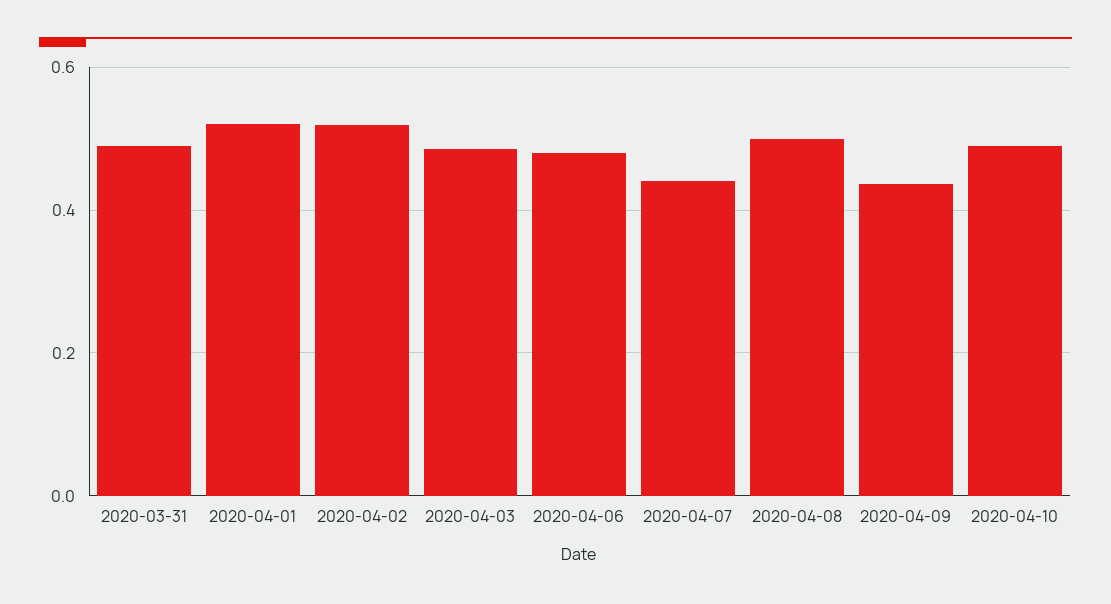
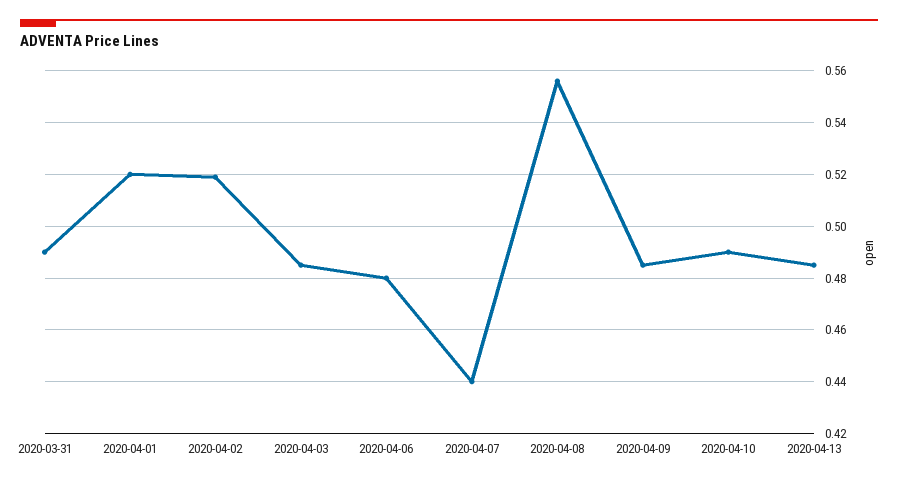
2020-04-08: 0.5 -> 0.555
2020-04-09: 0.44 -> 0.485
2020-04-13: none -> 0.485

